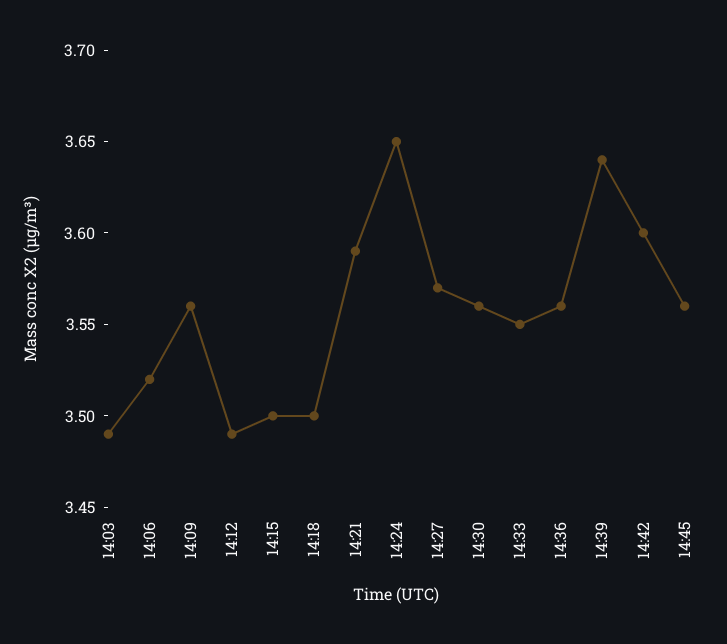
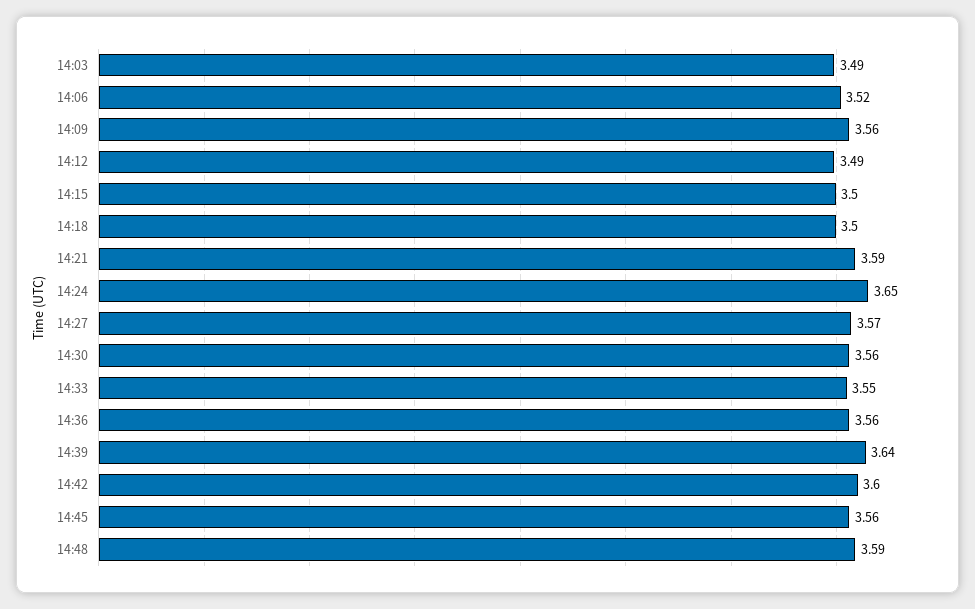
14:48: none -> 3.59

